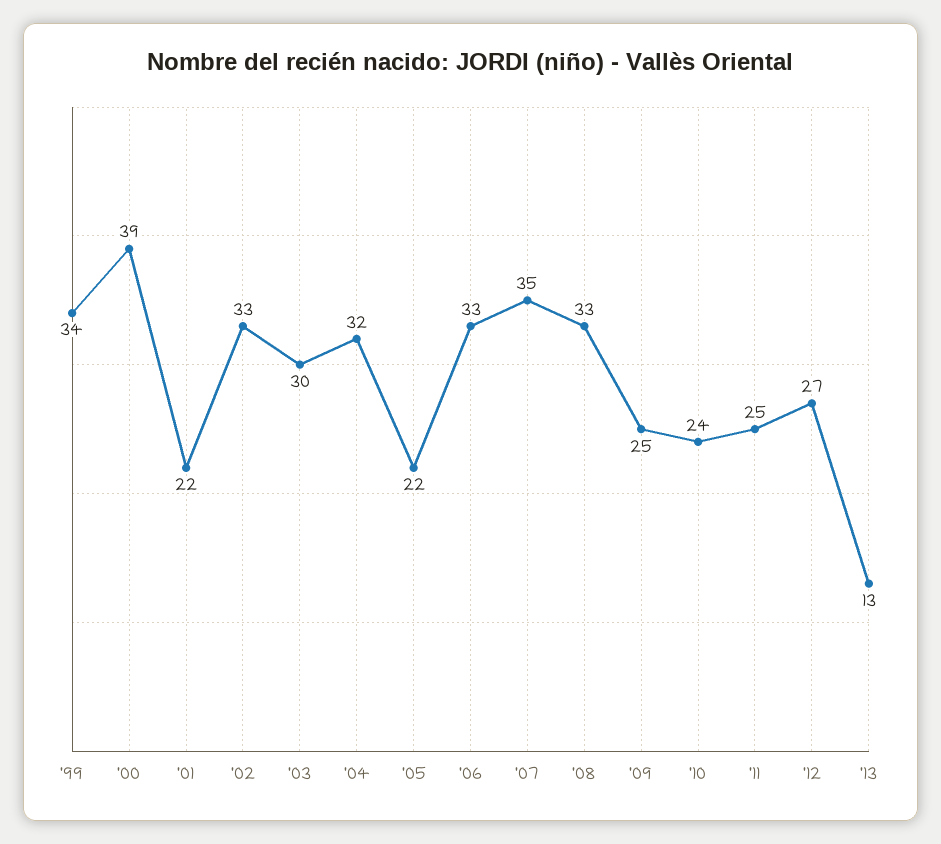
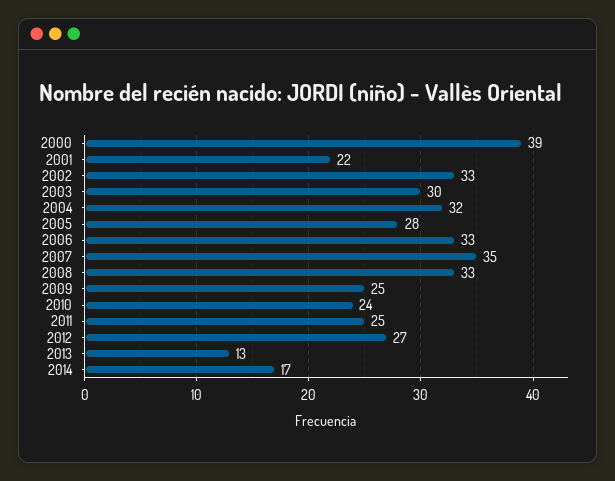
'99: 34 -> none
'05: 22 -> 28
2014: none -> 17

